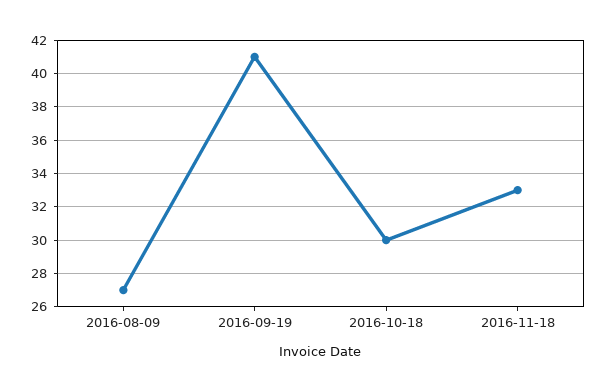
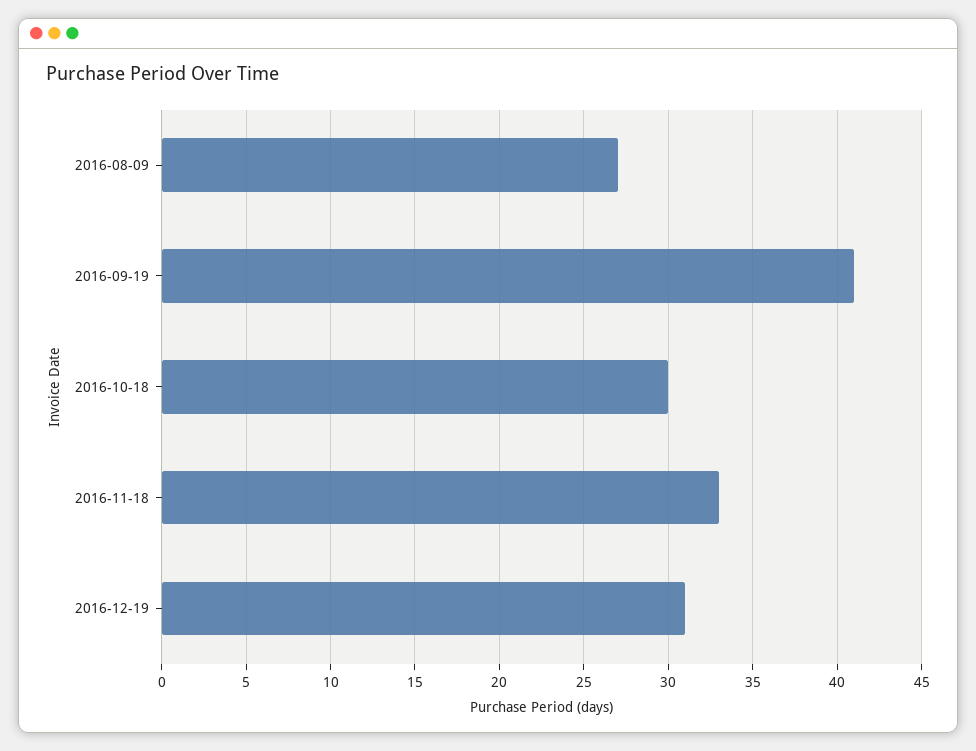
2016-12-19: none -> 31

